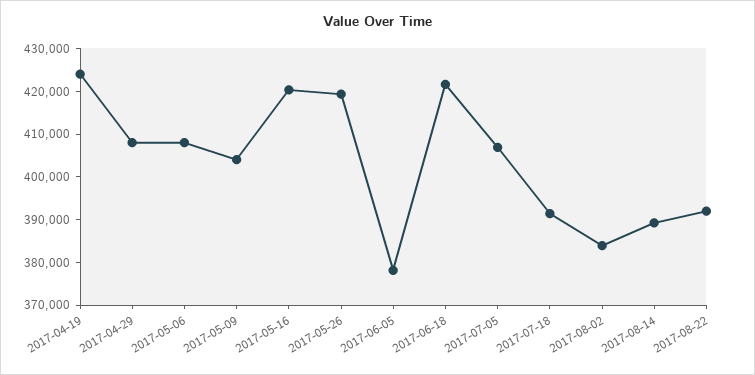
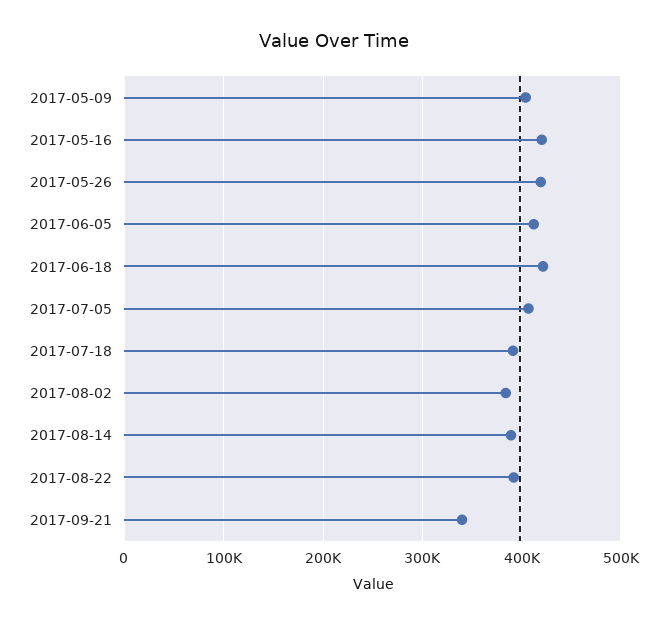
2017-04-19: 424000 -> none
2017-04-29: 408000 -> none
2017-05-06: 408000 -> none
2017-06-05: 378000 -> 410000
2017-09-21: none -> 340000

